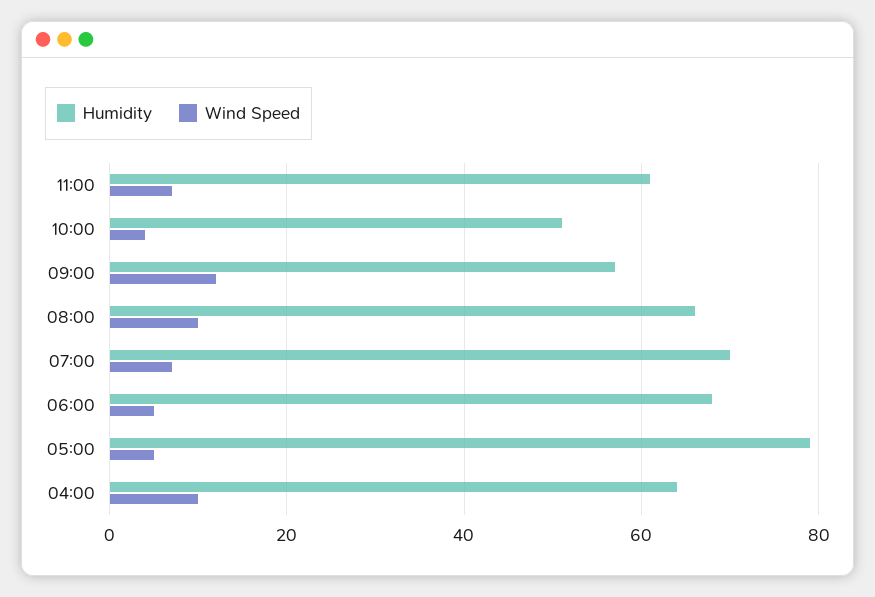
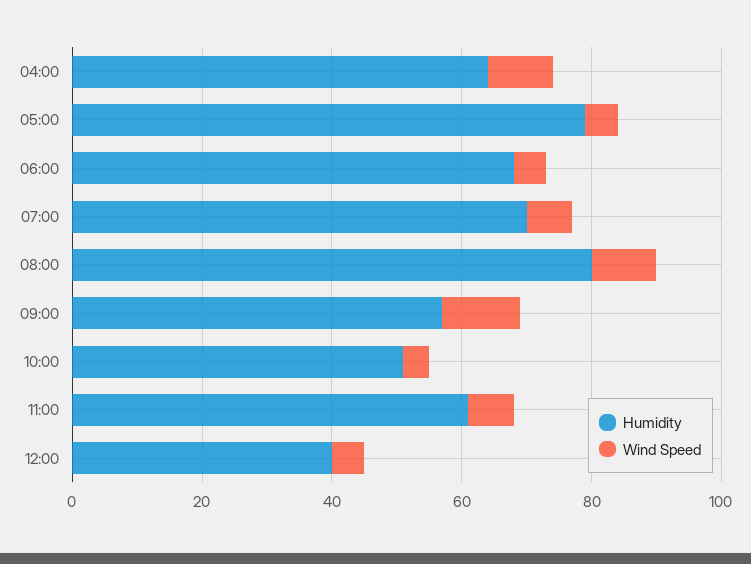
Humidity, 08:00: 65 -> 80
Humidity, 12:00: none -> 40
Wind Speed, 12:00: none -> 5

